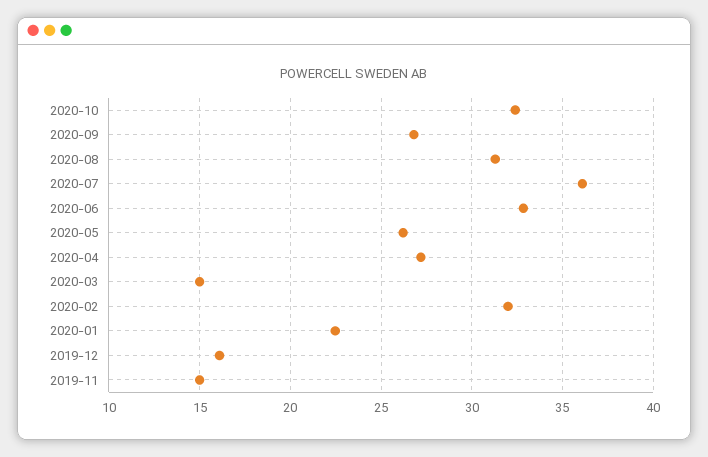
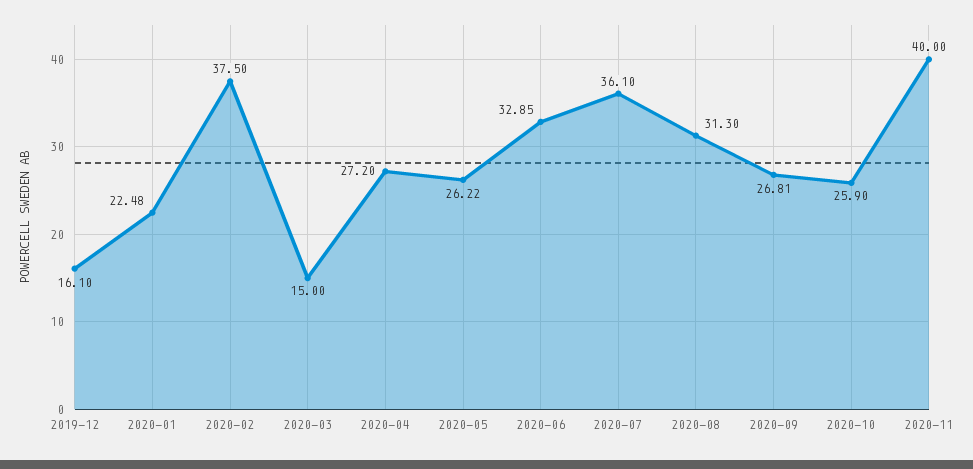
2020-10: 32.5 -> 25.9
2020-02: 32 -> 37.5
2019-11: 15 -> none
2020-11: none -> 40

